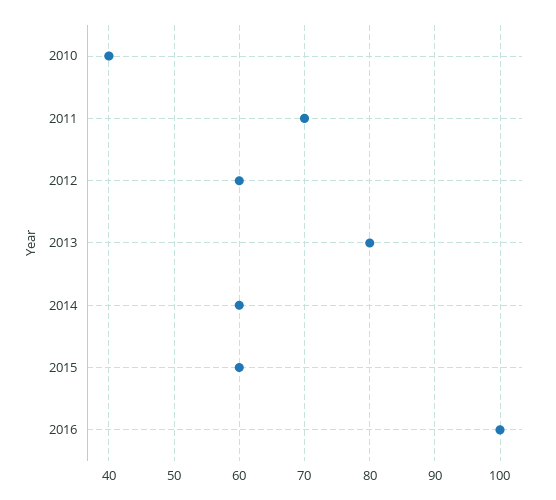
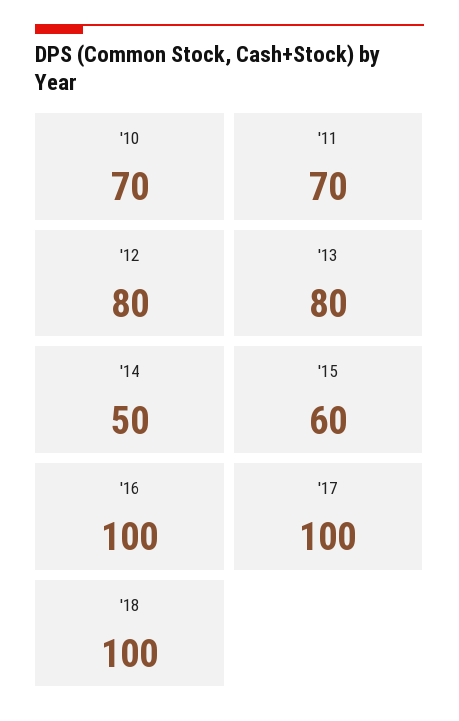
2010: 40 -> 70
2012: 60 -> 80
2014: 60 -> 50
'17: none -> 100
'18: none -> 100

